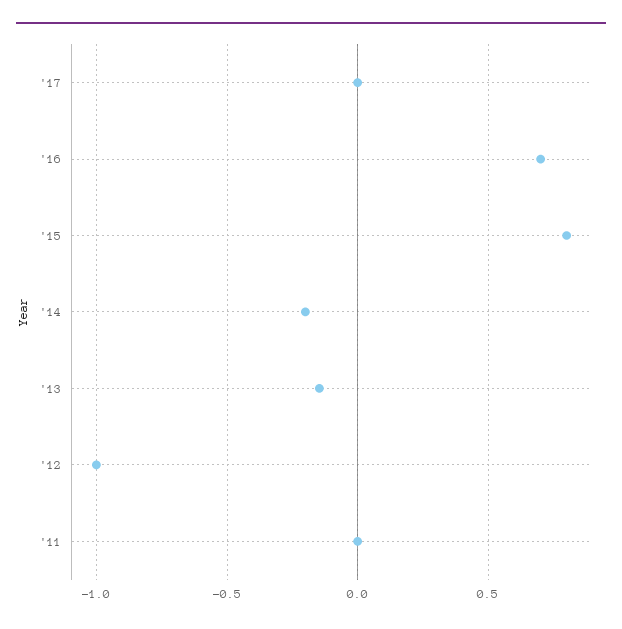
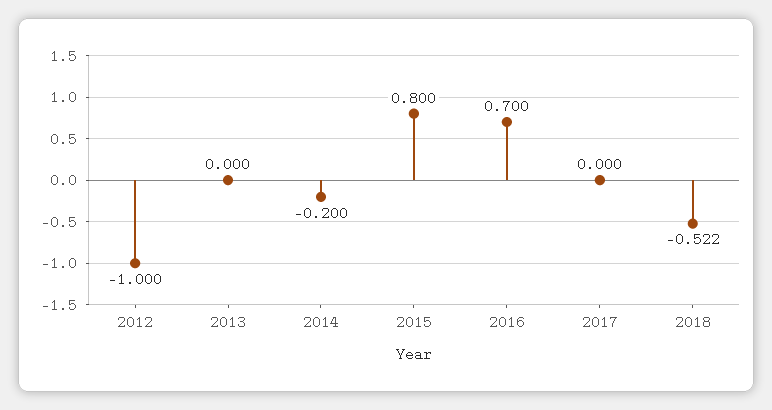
'13: -0.15 -> 0
'11: 0 -> none
2018: none -> -0.522

